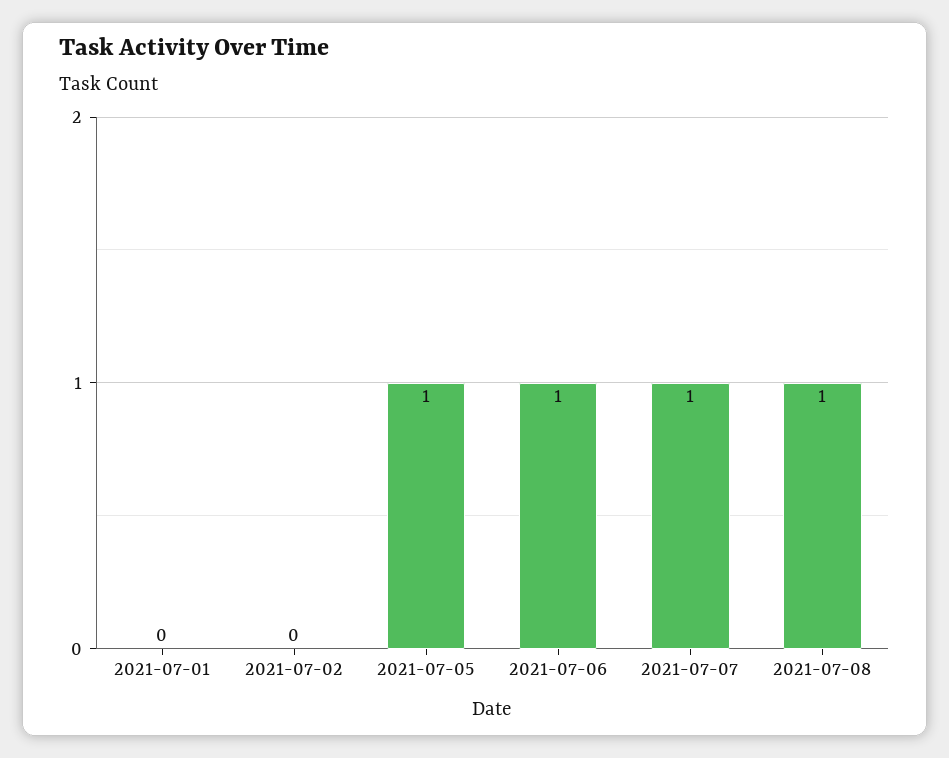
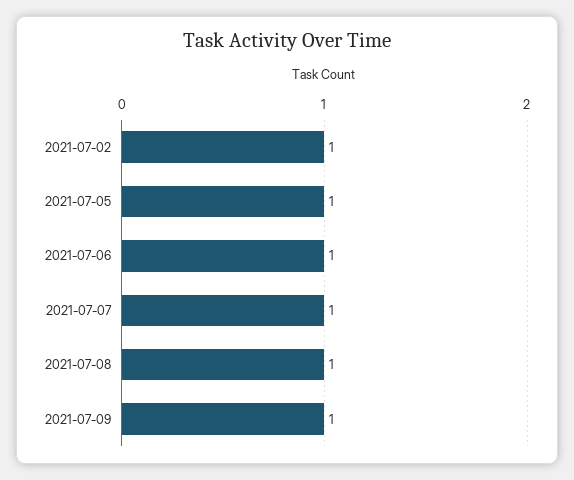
2021-07-01: 0 -> none
2021-07-02: 0 -> 1
2021-07-09: none -> 1

